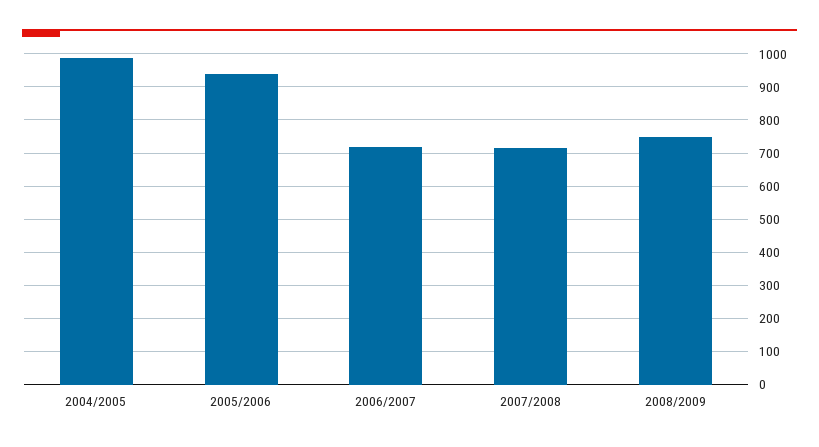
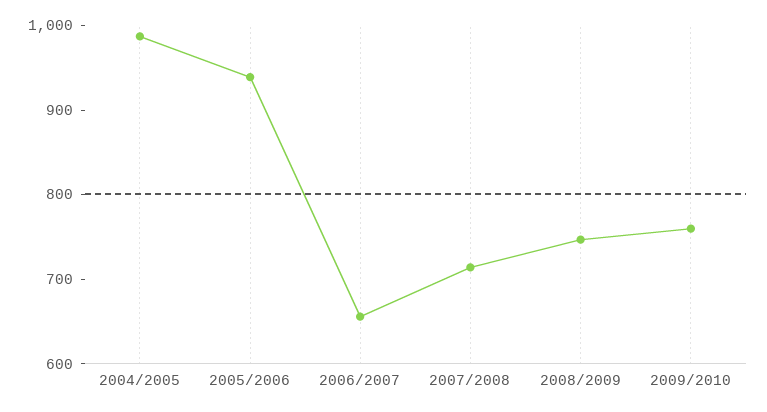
2006/2007: 720 -> 660
2009/2010: none -> 760

